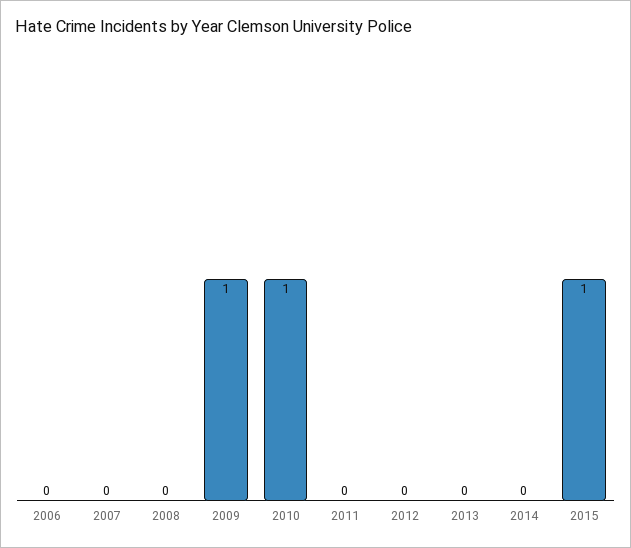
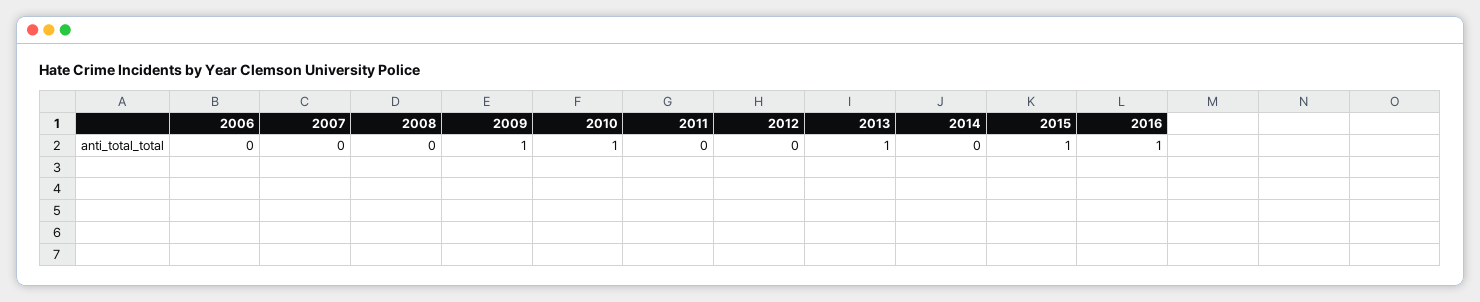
2013: 0 -> 1
2016: none -> 1

